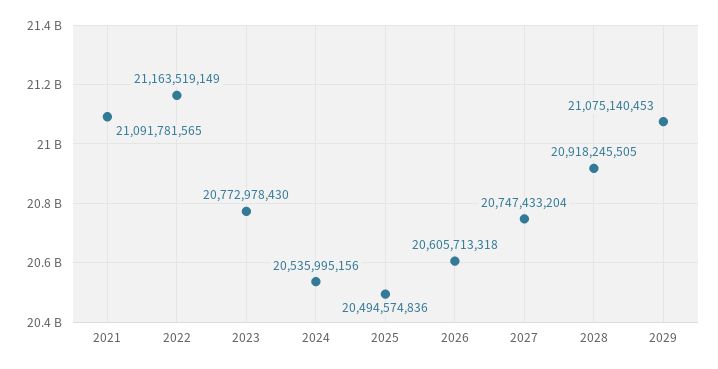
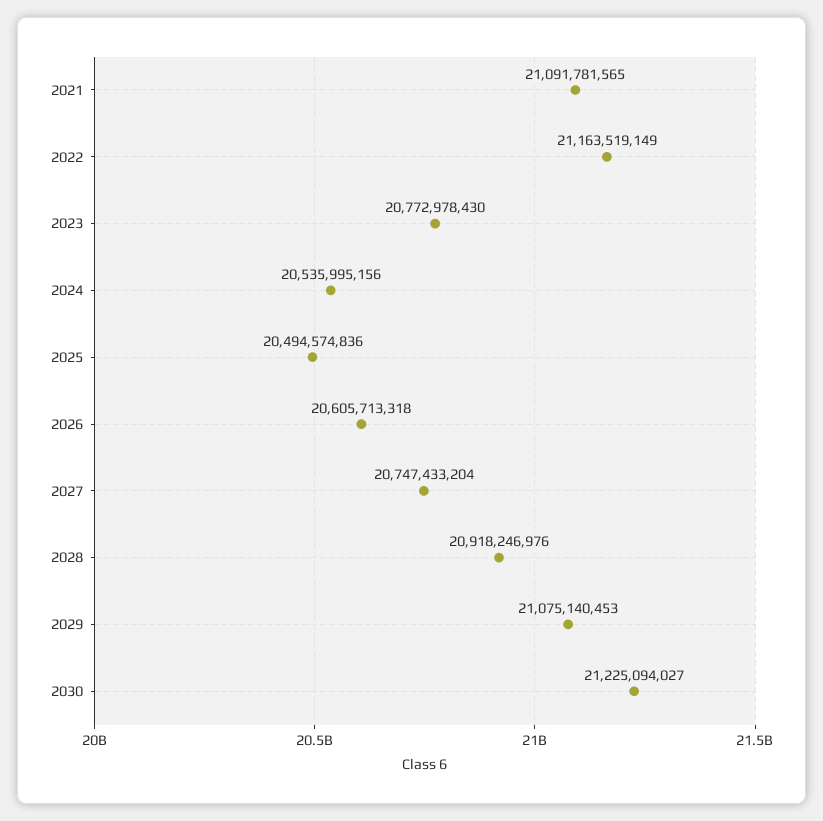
2028: 20918245505 -> 20918246976
2030: none -> 21225094027

